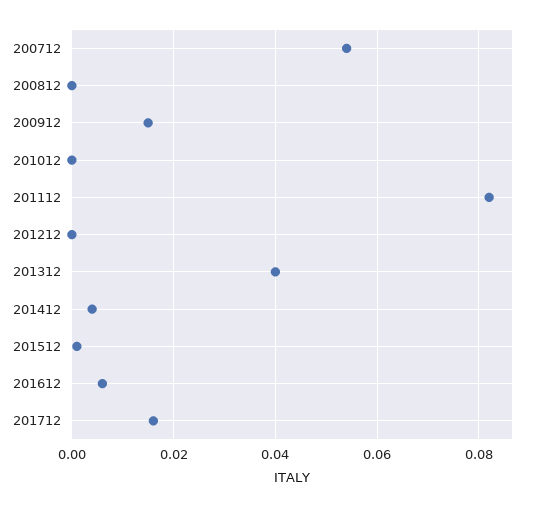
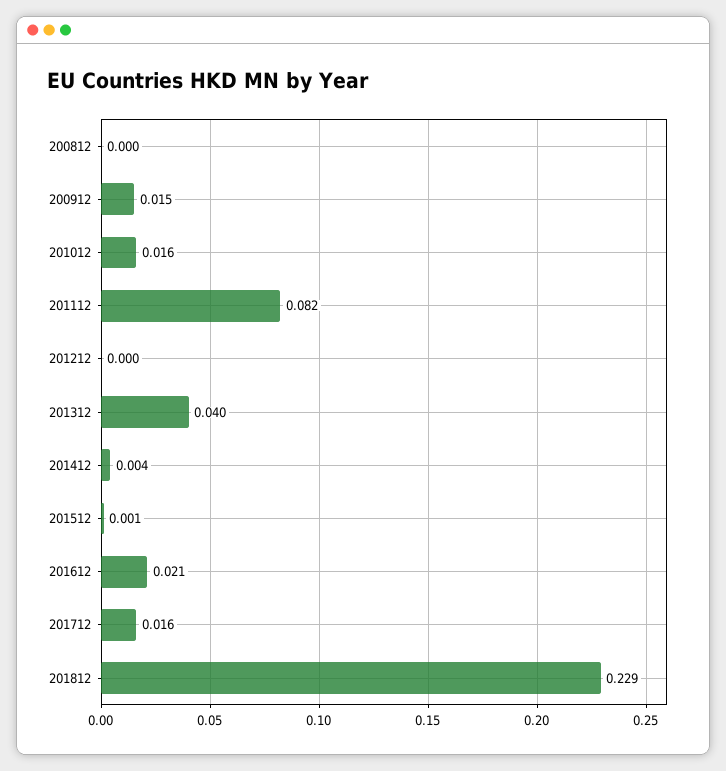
200712: 0.055 -> none
201012: 0 -> 0.016
201612: 0.005 -> 0.021
201812: none -> 0.229

